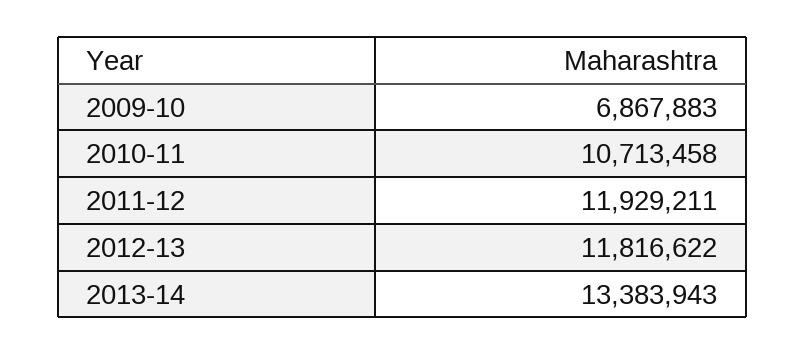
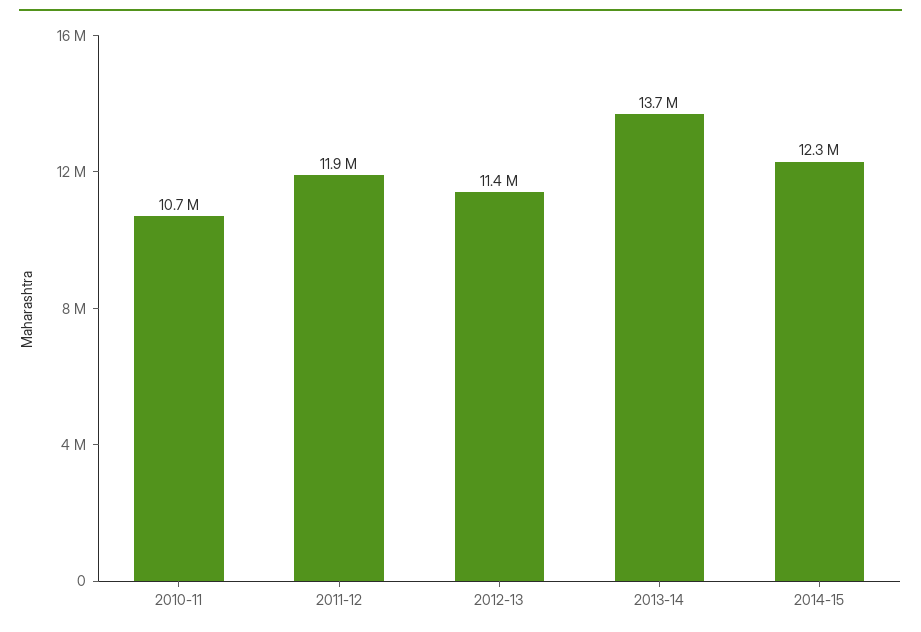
2009-10: 6867883 -> none
2012-13: 11816622 -> 11400000
2013-14: 13383943 -> 13700000
2014-15: none -> 12300000

